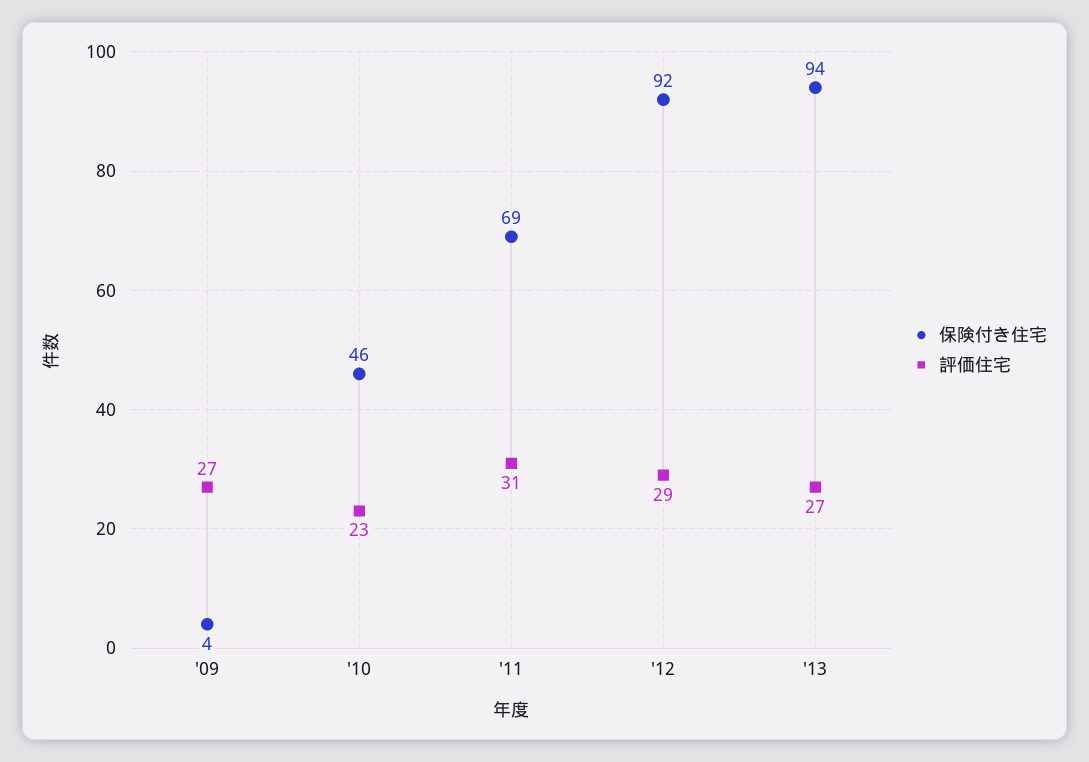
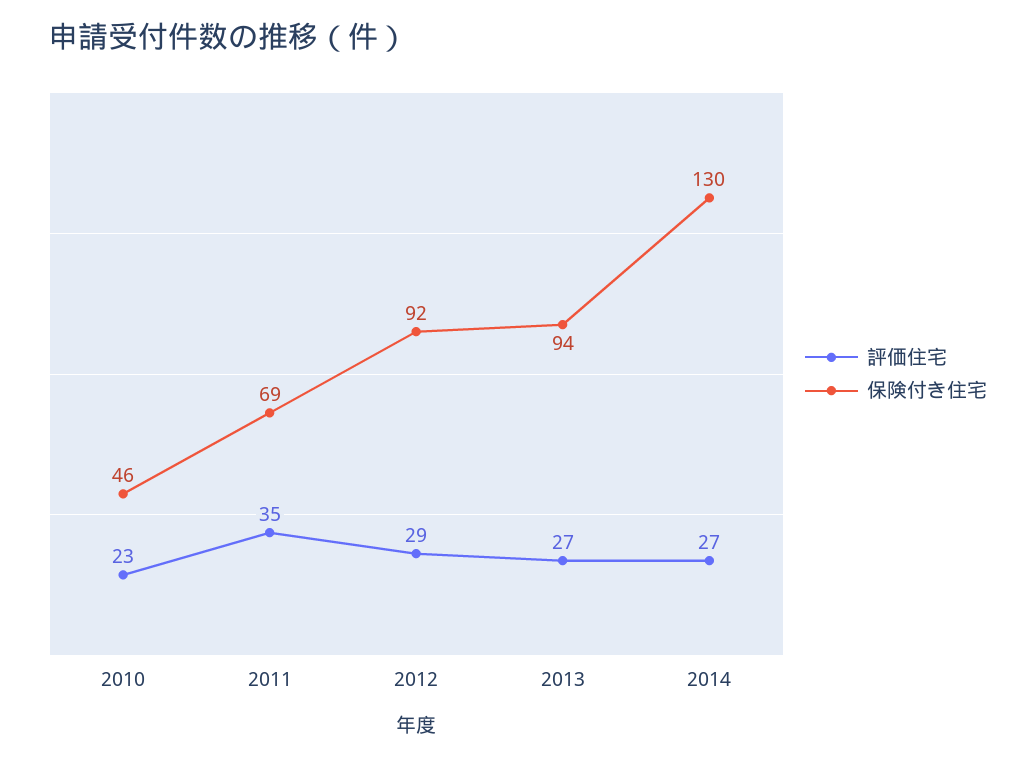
保険付き住宅, '09: 4 -> none
評価住宅, '09: 27 -> none
評価住宅, '11: 31 -> 35
評価住宅, 2014: none -> 27
保険付き住宅, 2014: none -> 130

